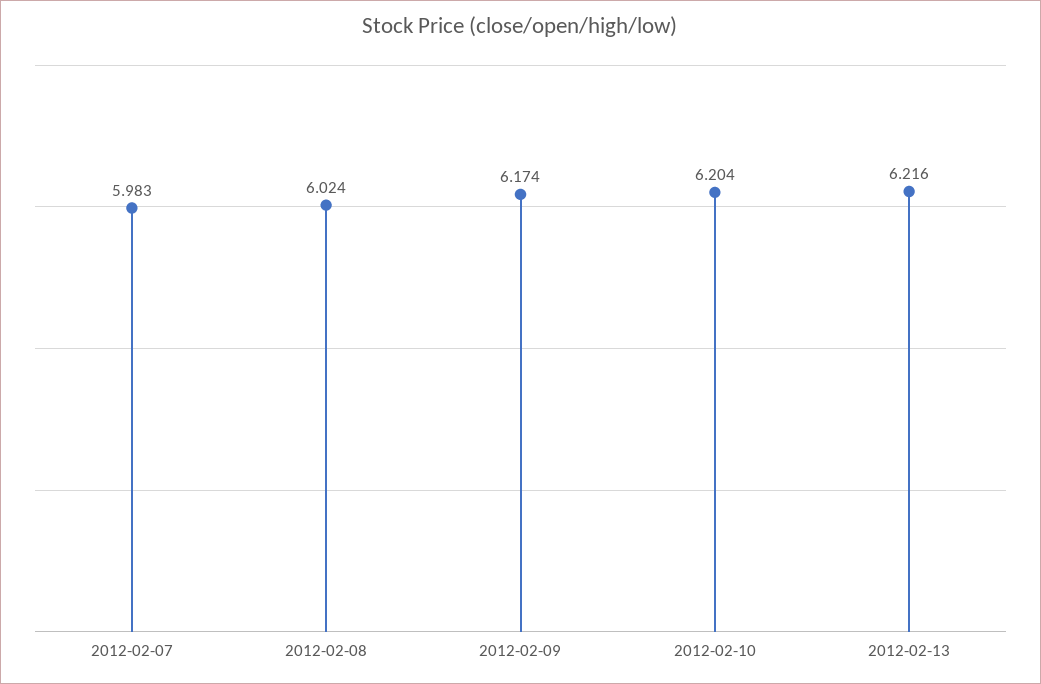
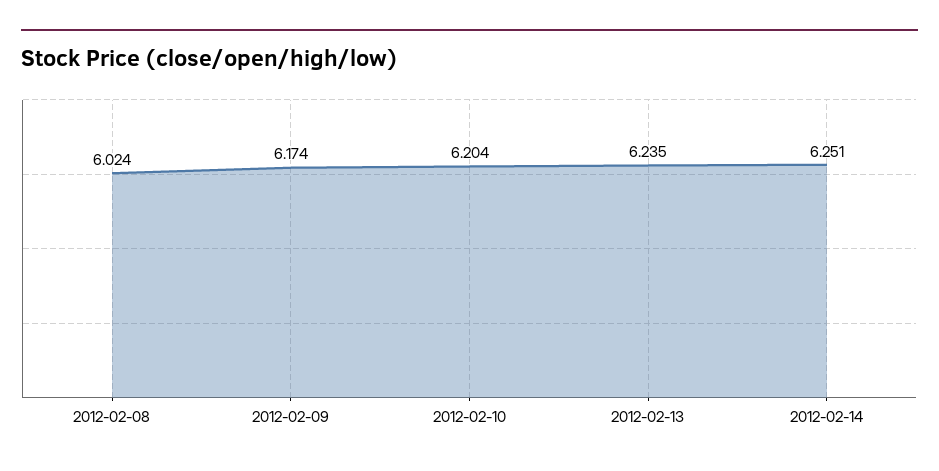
2012-02-07: 5.983 -> none
2012-02-13: 6.216 -> 6.235
2012-02-14: none -> 6.251

